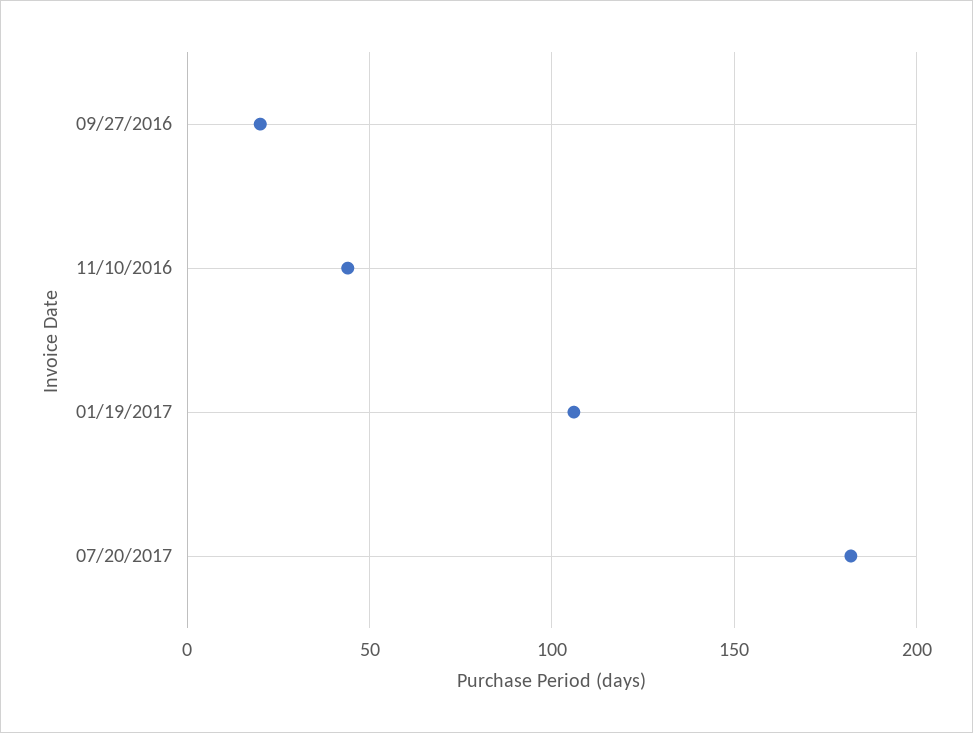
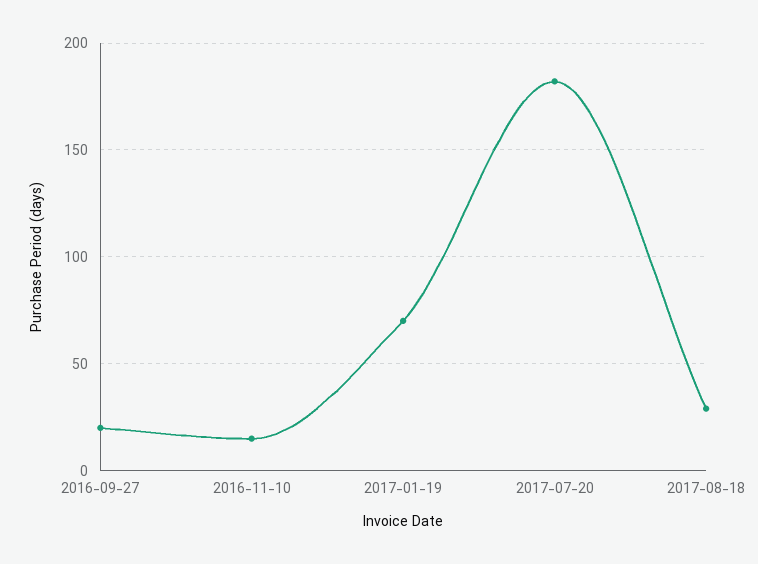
11/10/2016: 45 -> 15
01/19/2017: 105 -> 70
2017-08-18: none -> 30

